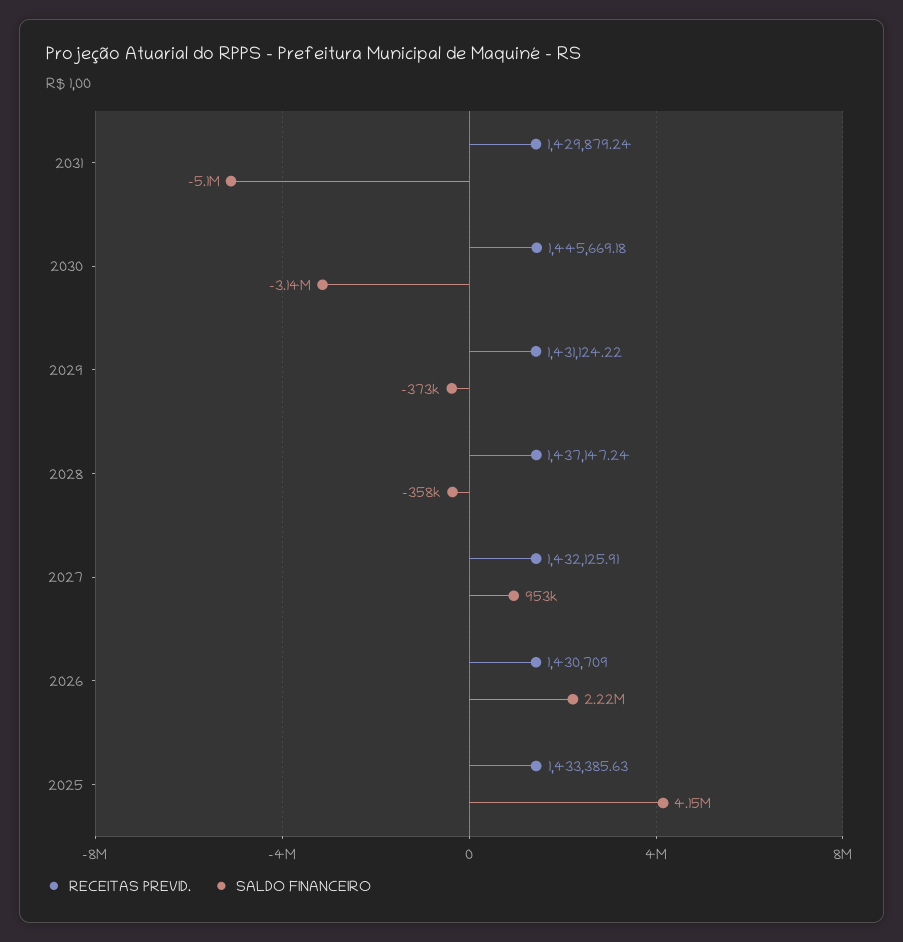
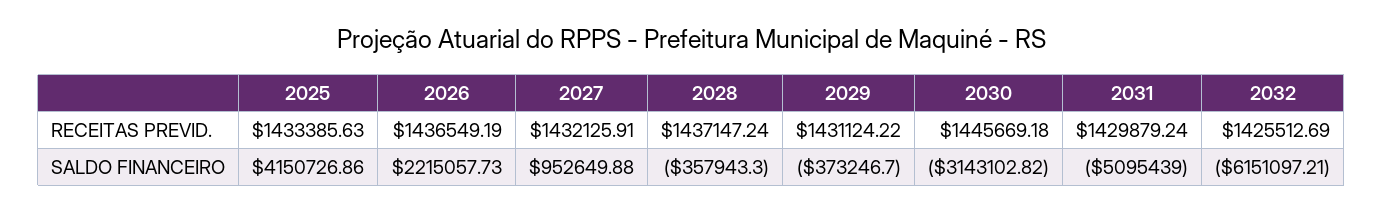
RECEITAS PREVID., 2026: 1430709 -> 1436549.19
RECEITAS PREVID., 2032: none -> 1425512.69
SALDO FINANCEIRO, 2032: none -> -6151097.21

